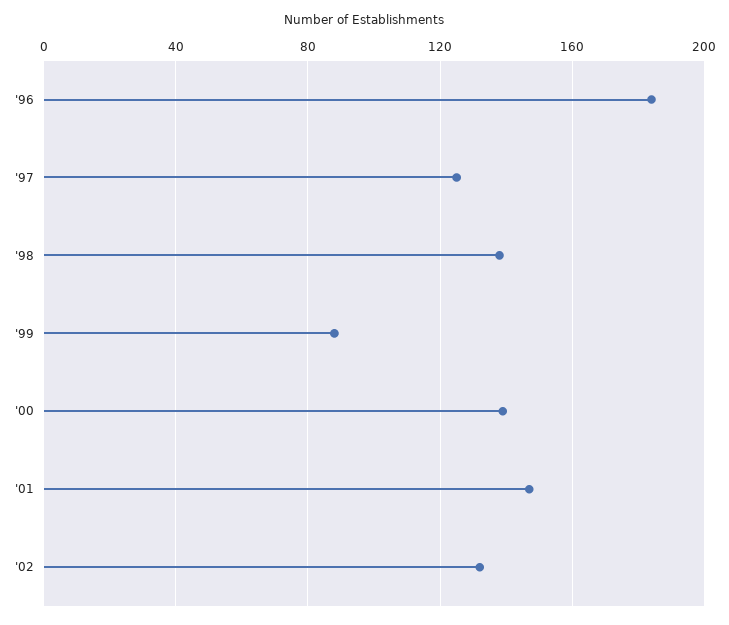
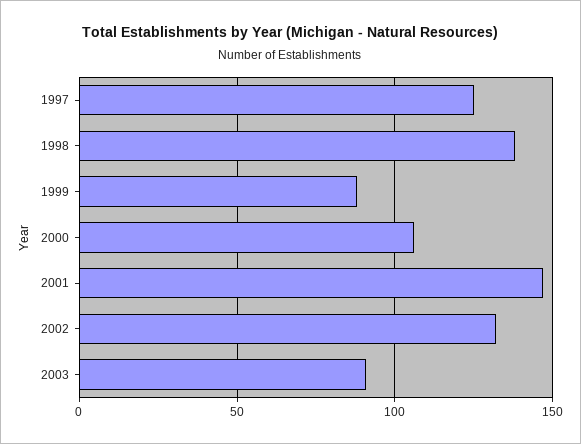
'96: 185 -> none
'00: 140 -> 105
2003: none -> 90

